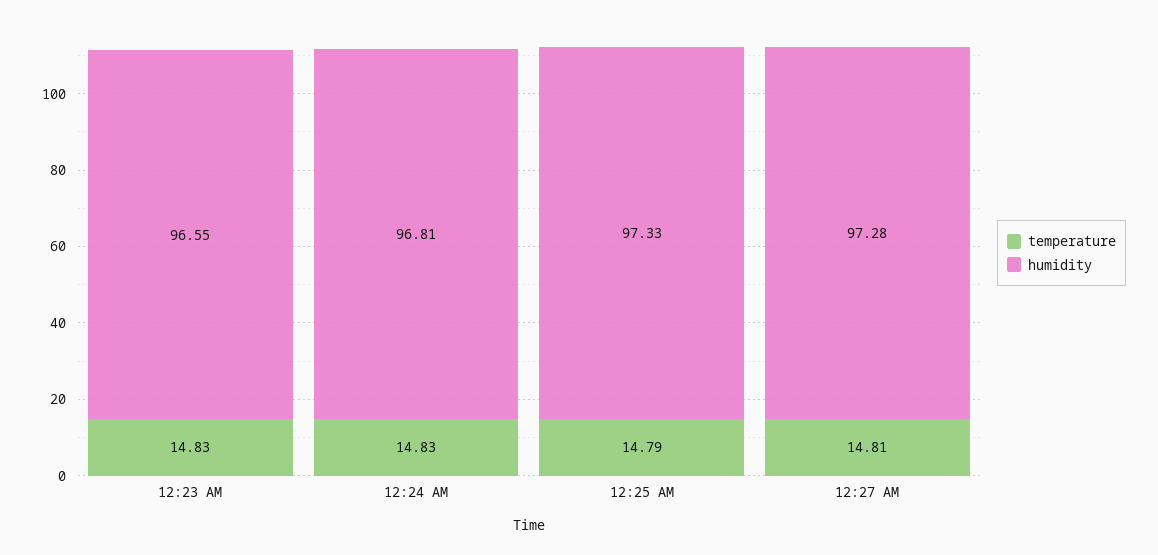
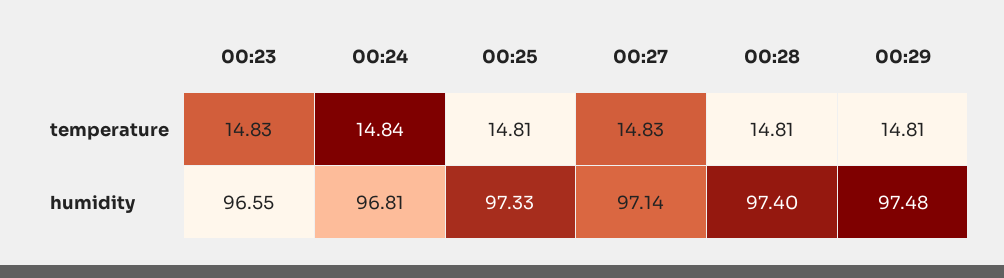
temperature, 12:24 AM: 14.83 -> 14.84
temperature, 12:25 AM: 14.79 -> 14.81
temperature, 12:27 AM: 14.81 -> 14.83
humidity, 12:27 AM: 97.28 -> 97.14
temperature, 00:28: none -> 14.81
temperature, 00:29: none -> 14.81
humidity, 00:28: none -> 97.4
humidity, 00:29: none -> 97.48

